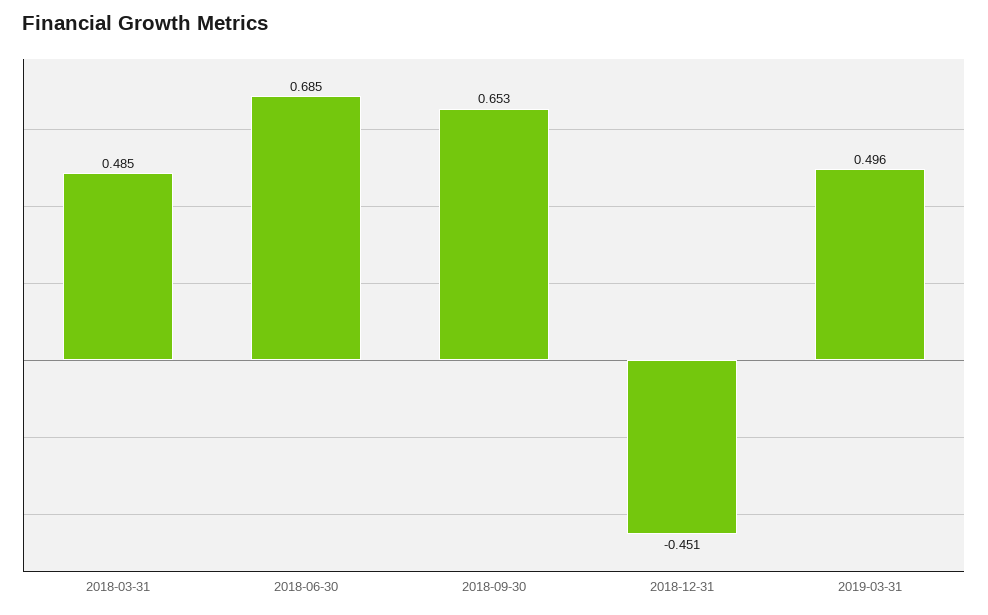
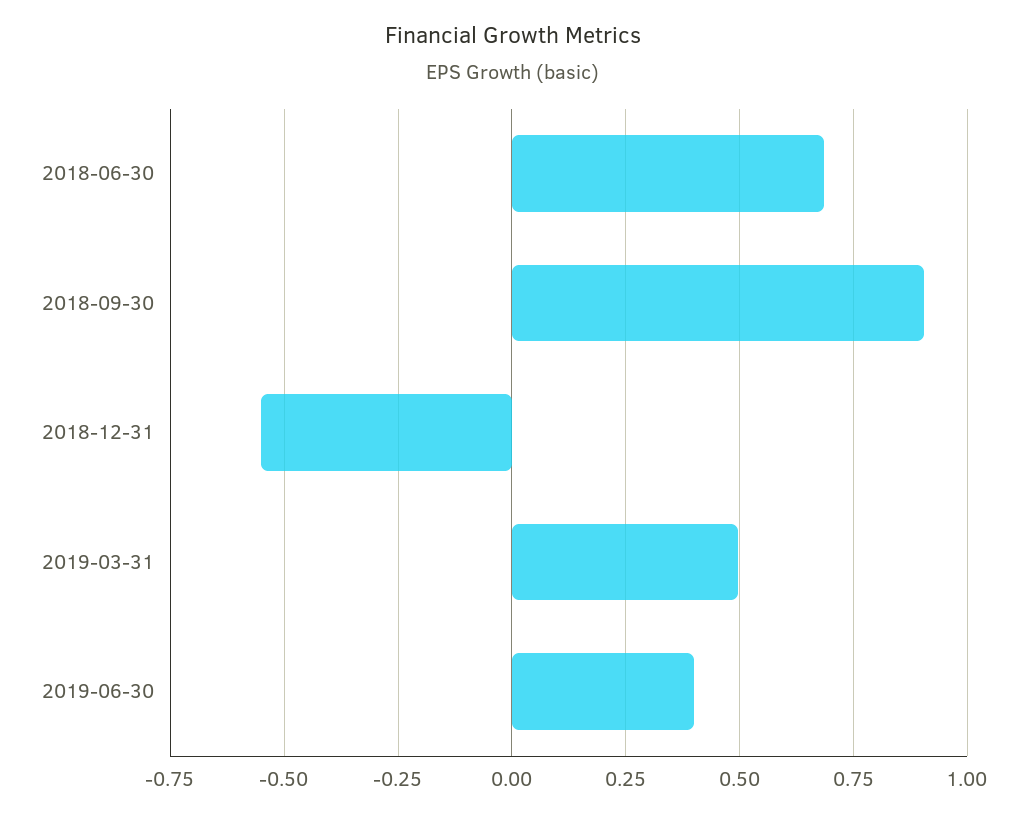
2018-03-31: 0.485 -> none
2018-09-30: 0.653 -> 0.9
2018-12-31: -0.451 -> -0.55
2019-06-30: none -> 0.4

